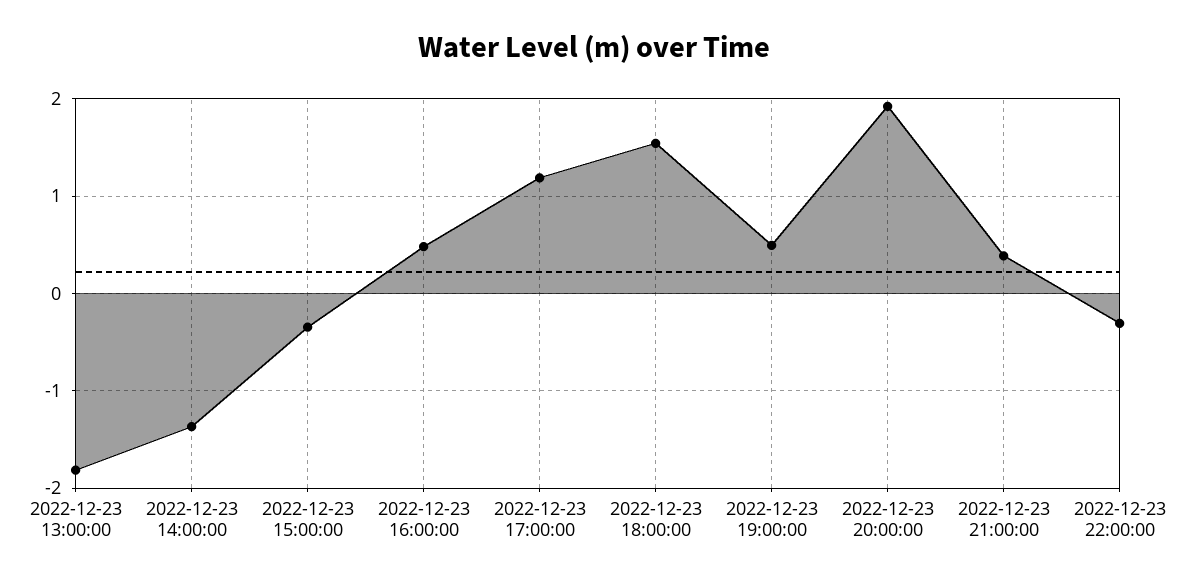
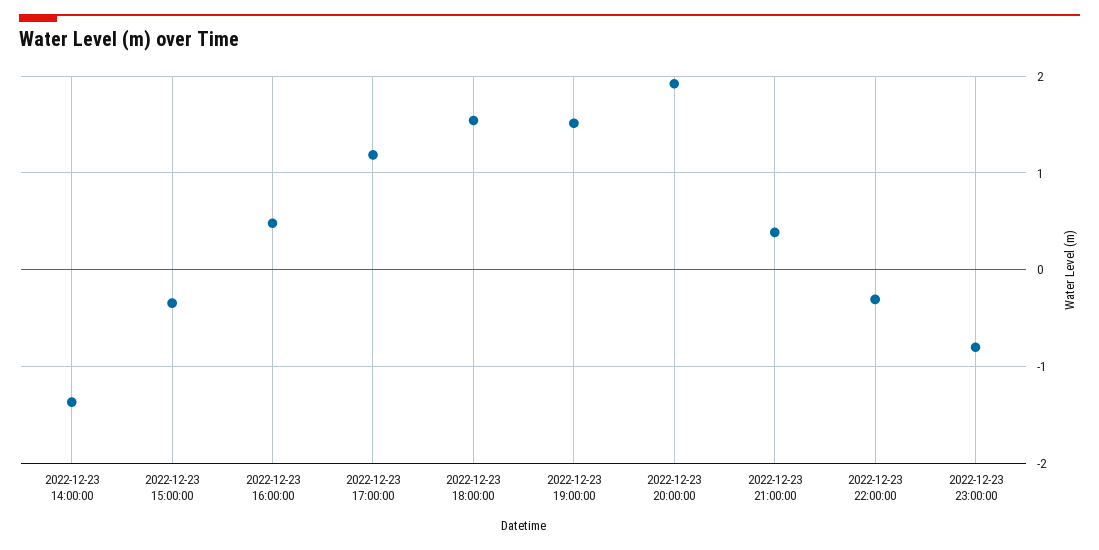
2022-12-23 13:00:00: -1.8 -> none
2022-12-23 19:00:00: 0.5 -> 1.5
2022-12-23 23:00:00: none -> -0.8

